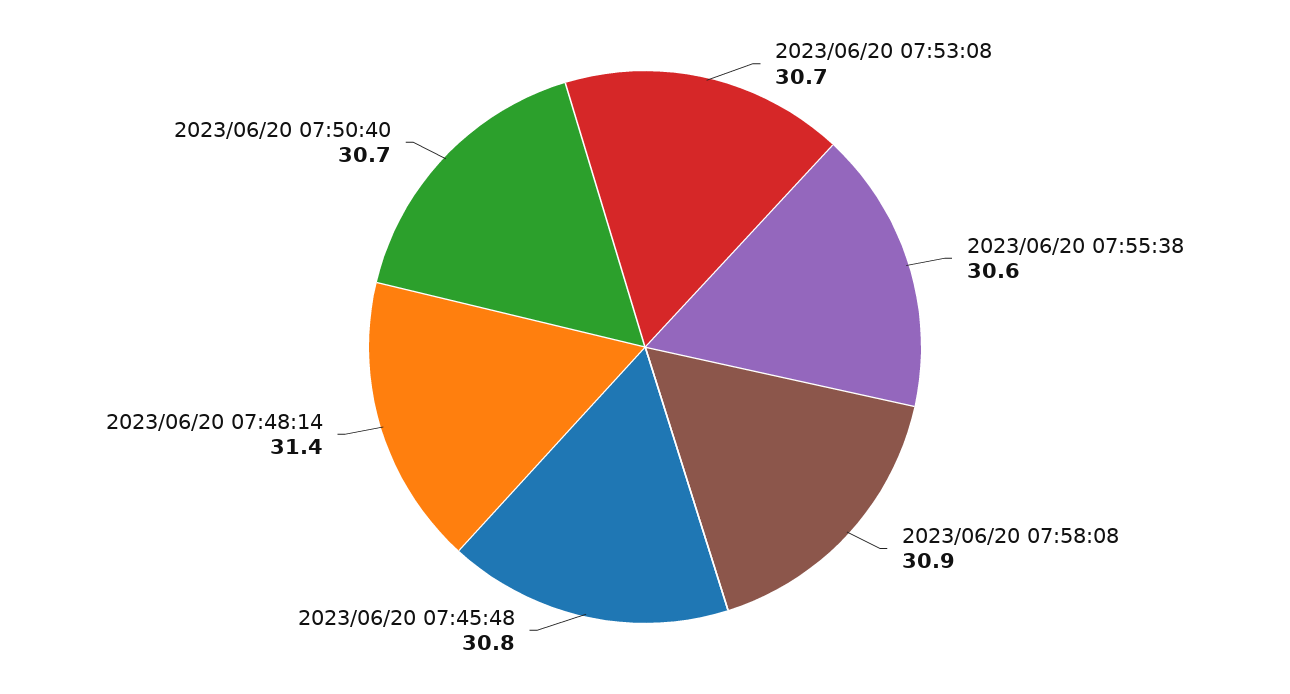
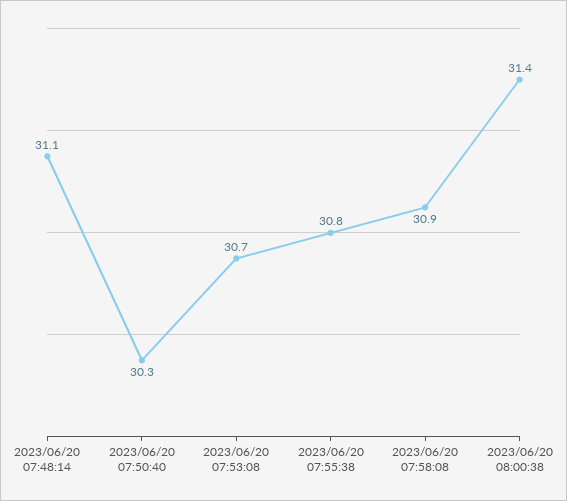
2023/06/20 07:55:38: 30.6 -> 30.8
2023/06/20 07:45:48: 30.8 -> none
2023/06/20 07:48:14: 31.4 -> 31.1
2023/06/20 07:50:40: 30.7 -> 30.3
2023/06/20 08:00:38: none -> 31.4

